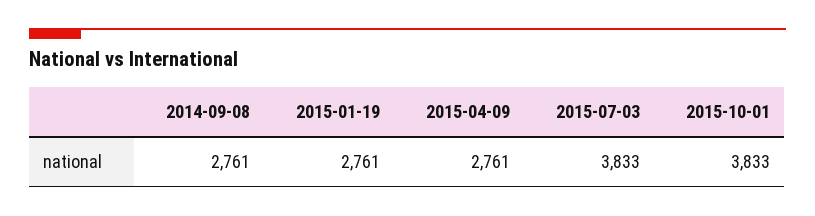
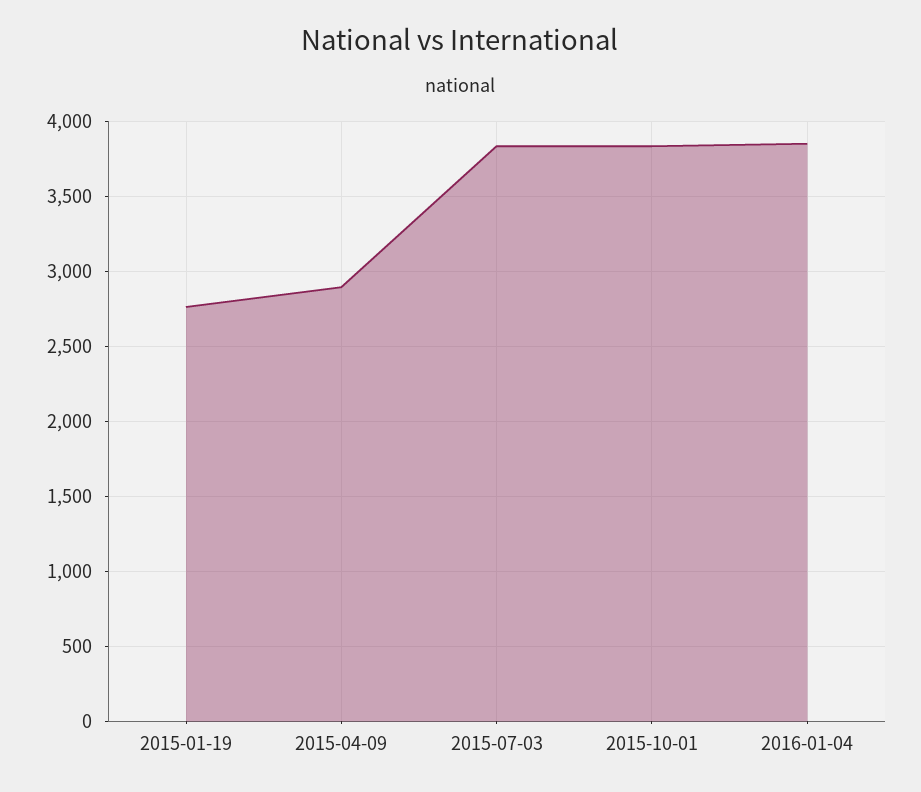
2014-09-08: 2761 -> none
2015-04-09: 2761 -> 2900
2016-01-04: none -> 3850

